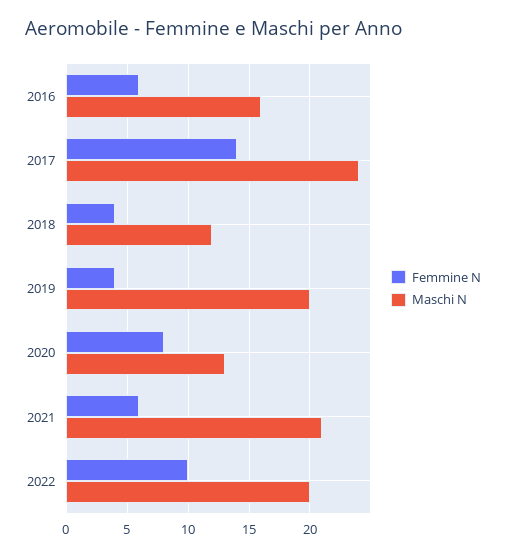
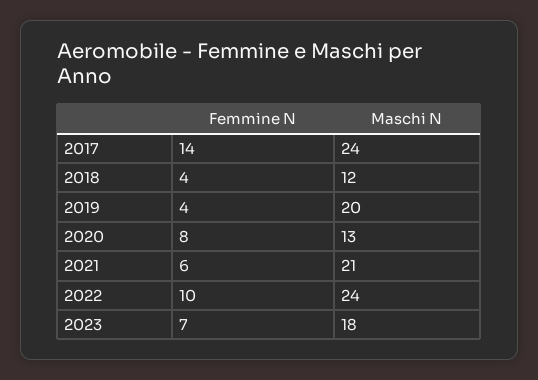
Femmine N, 2016: 6 -> none
Maschi N, 2016: 16 -> none
Maschi N, 2022: 20 -> 24
Femmine N, 2023: none -> 7
Maschi N, 2023: none -> 18

